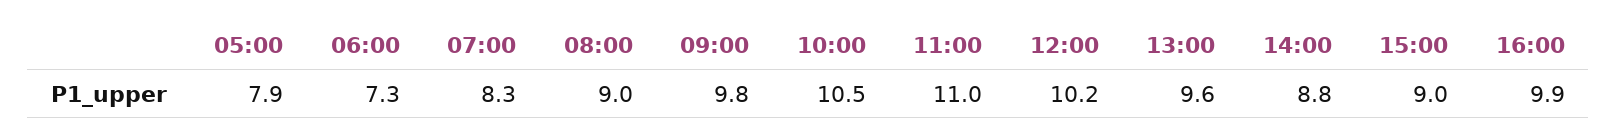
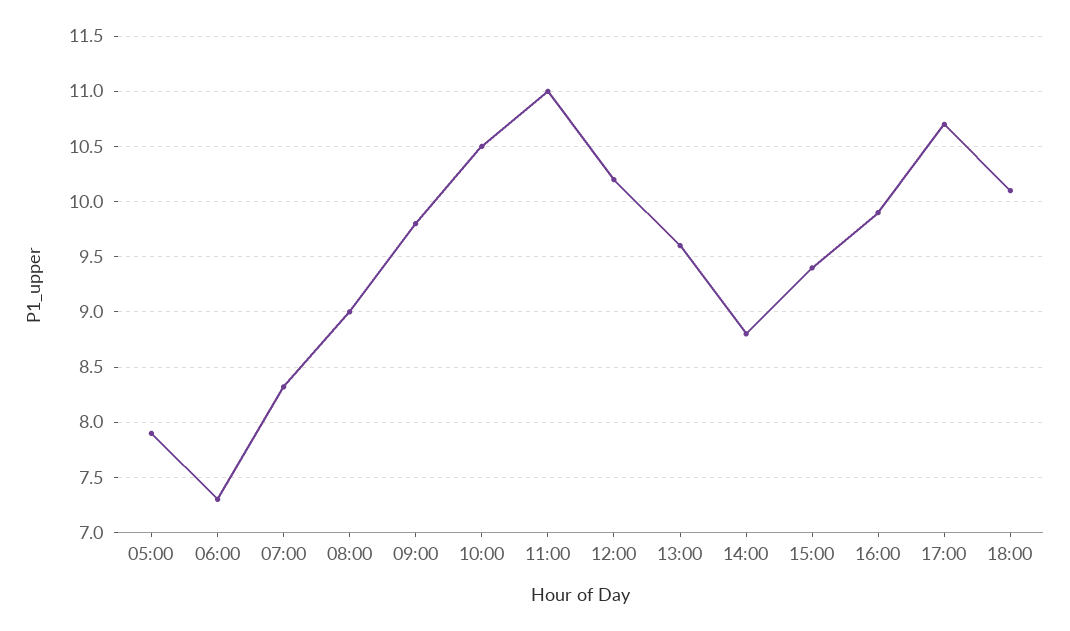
15:00: 9 -> 9.4
17:00: none -> 10.7
18:00: none -> 10.1

